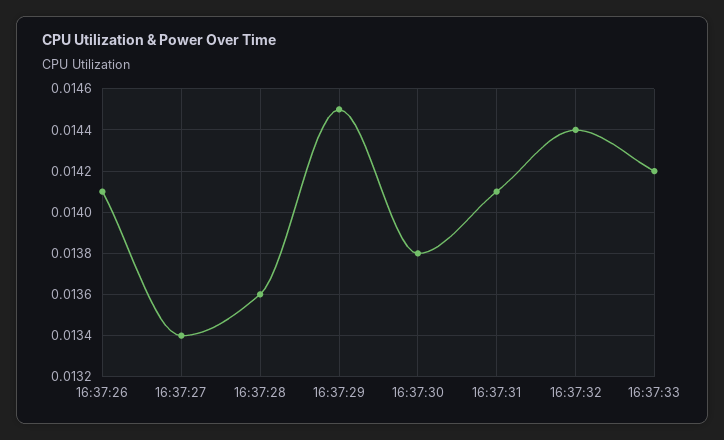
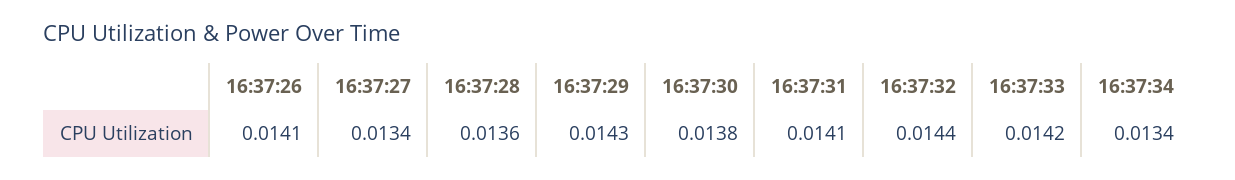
16:37:29: 0.0145 -> 0.0143
16:37:34: none -> 0.0134

